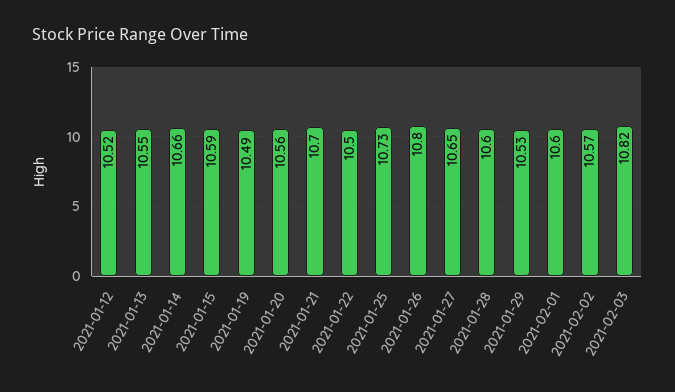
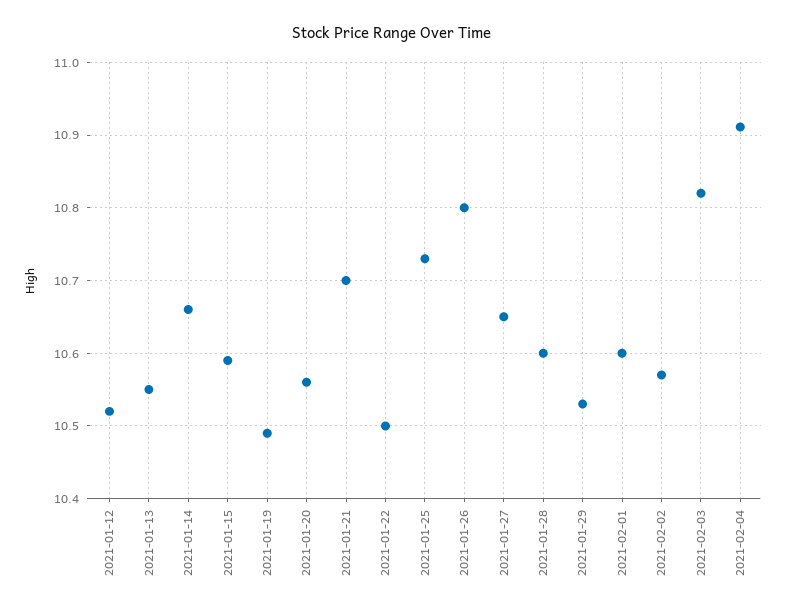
2021-02-04: none -> 10.91

